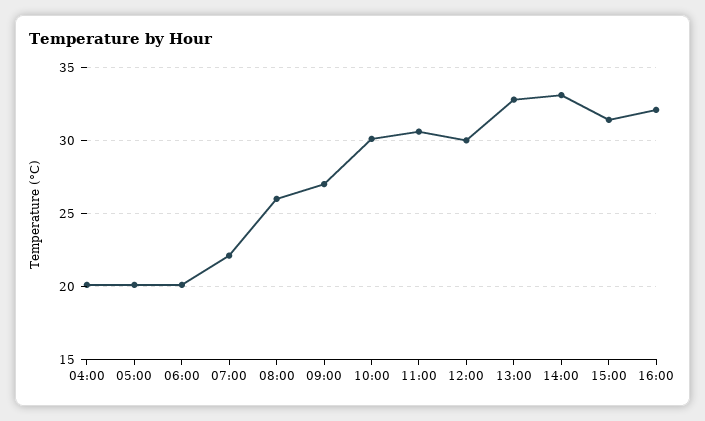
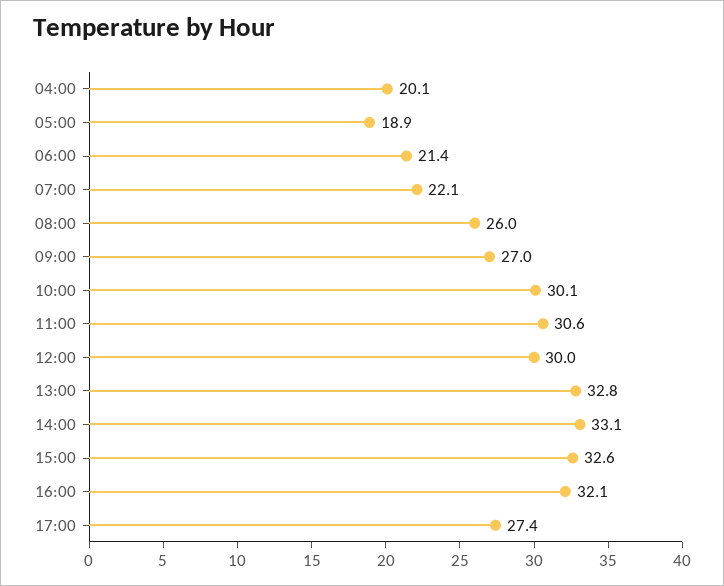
05:00: 20 -> 18.9
06:00: 20 -> 21.4
15:00: 31.5 -> 32.6
17:00: none -> 27.4

